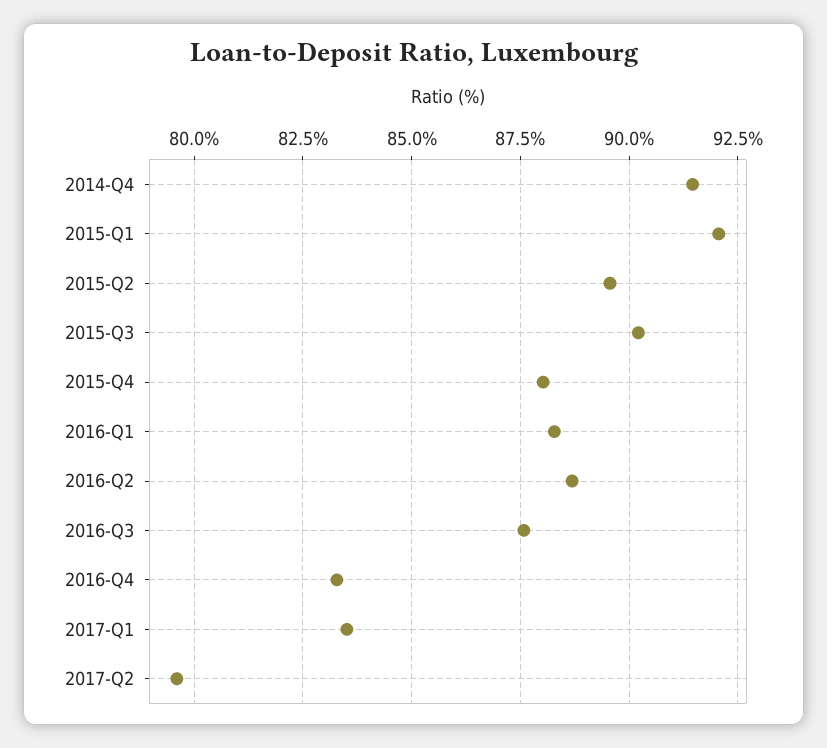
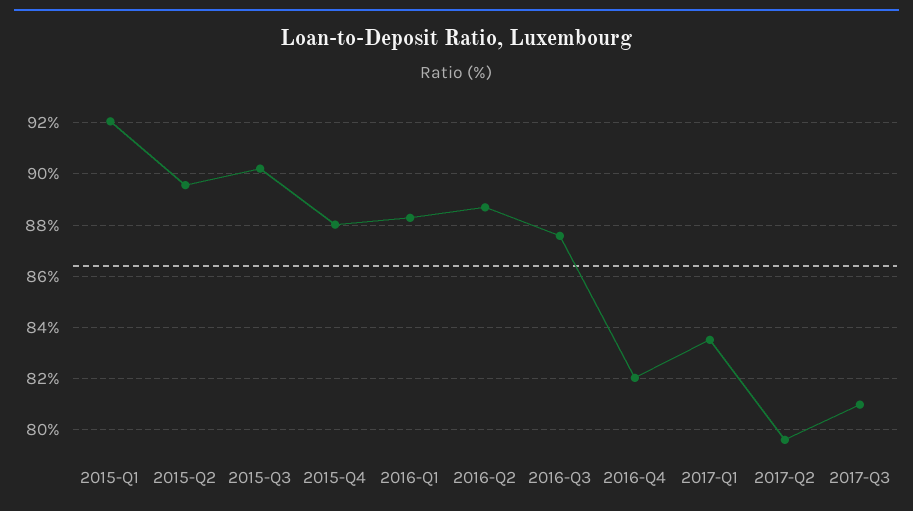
2014-Q4: 91.5 -> none
2016-Q4: 83.25 -> 82
2017-Q3: none -> 81

